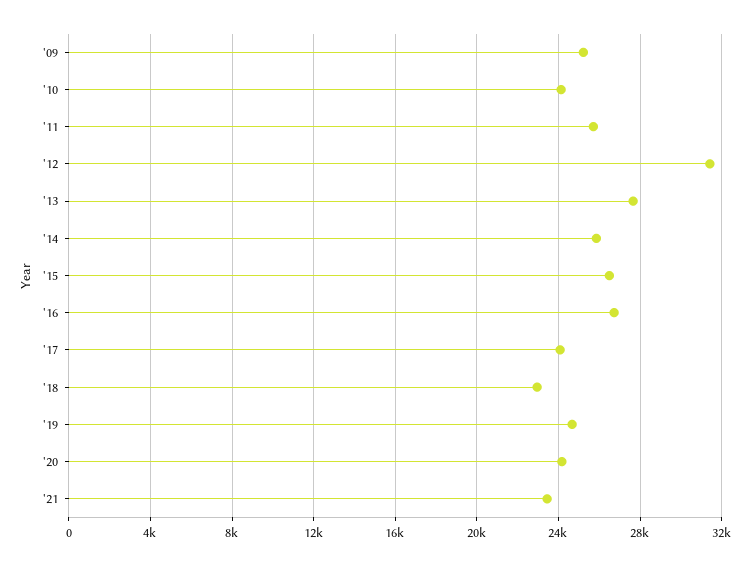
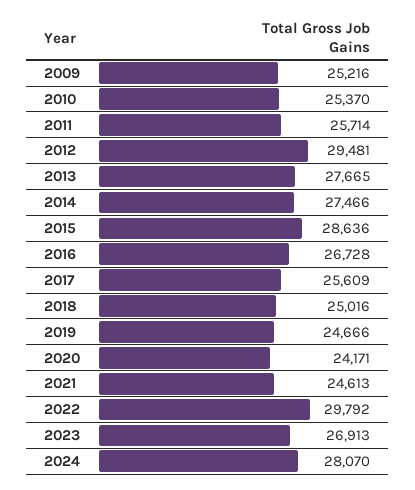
'10: 24000 -> 25370
'12: 31500 -> 29481
'14: 26000 -> 27466
'15: 26500 -> 28636
'17: 24000 -> 25609
'18: 23000 -> 25016
'21: 23500 -> 24613
2022: none -> 29792
2023: none -> 26913
2024: none -> 28070

